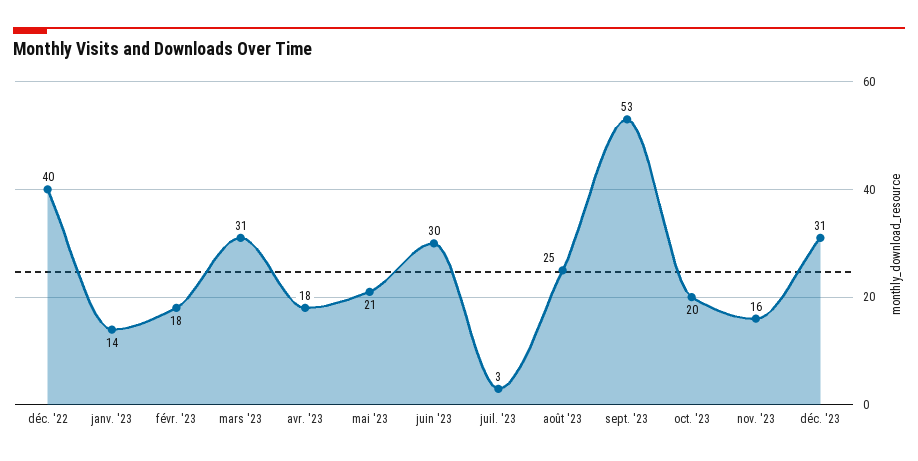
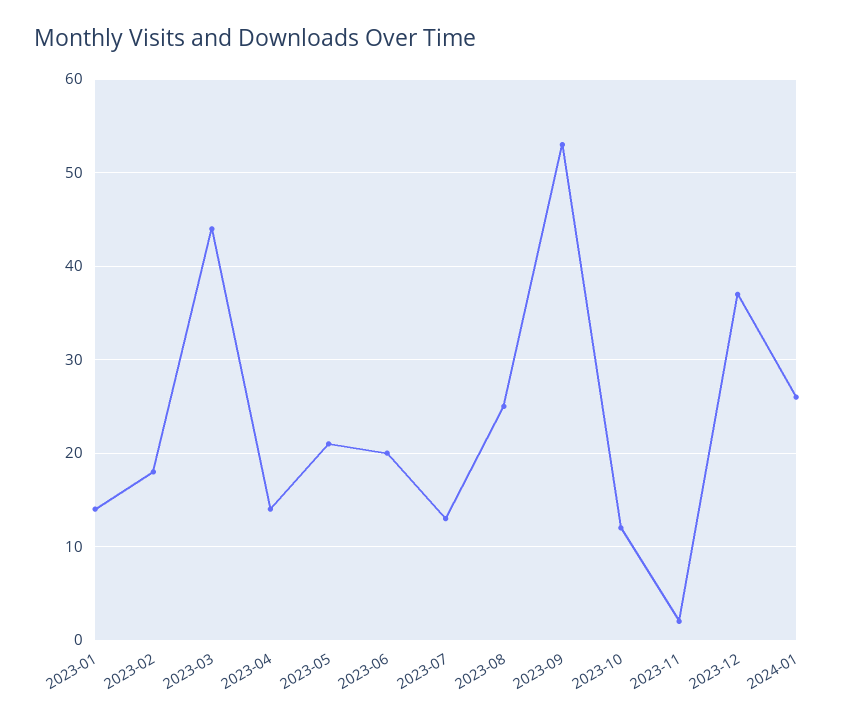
déc. '22: 40 -> none
mars '23: 31 -> 44
avr. '23: 18 -> 14
juin '23: 30 -> 20
juil. '23: 3 -> 13
oct. '23: 20 -> 12
nov. '23: 16 -> 2
déc. '23: 31 -> 37
2024-01: none -> 26

